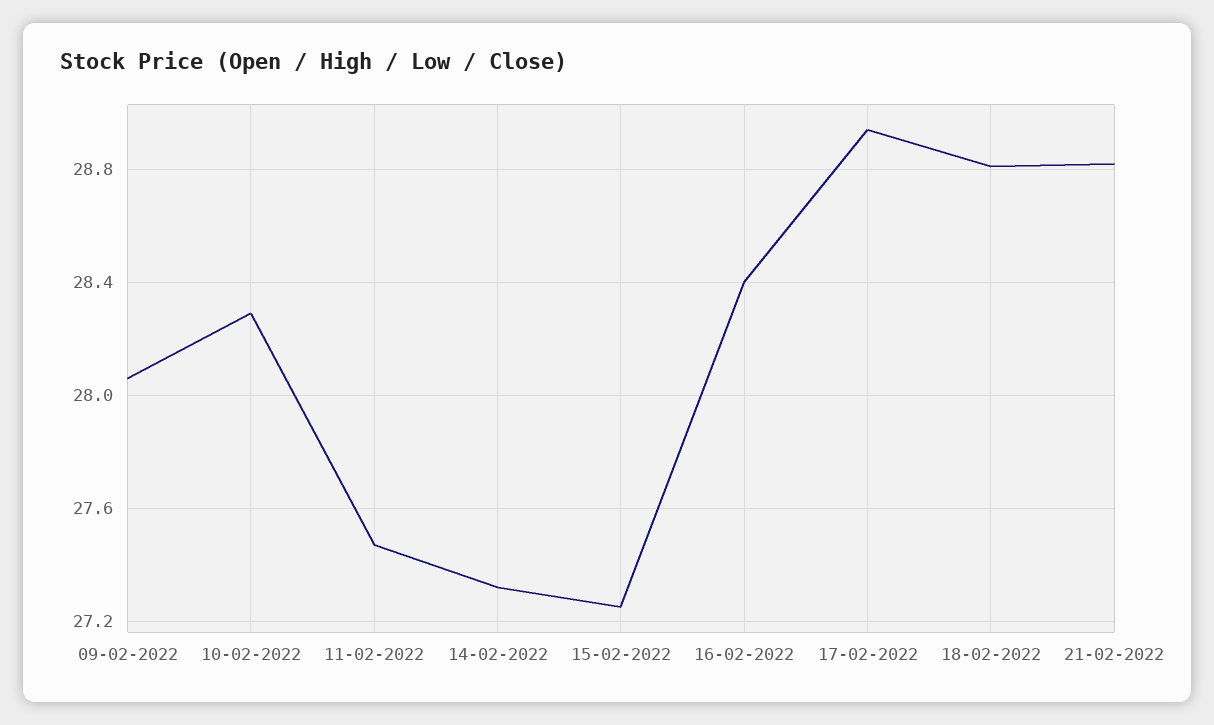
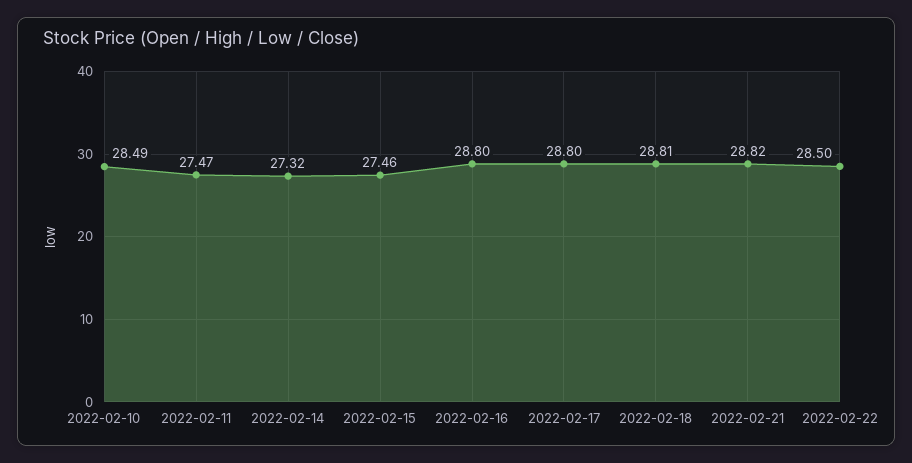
09-02-2022: 28.05 -> none
10-02-2022: 28.3 -> 28.49
15-02-2022: 27.25 -> 27.46
16-02-2022: 28.4 -> 28.8
17-02-2022: 28.95 -> 28.8
2022-02-22: none -> 28.5

